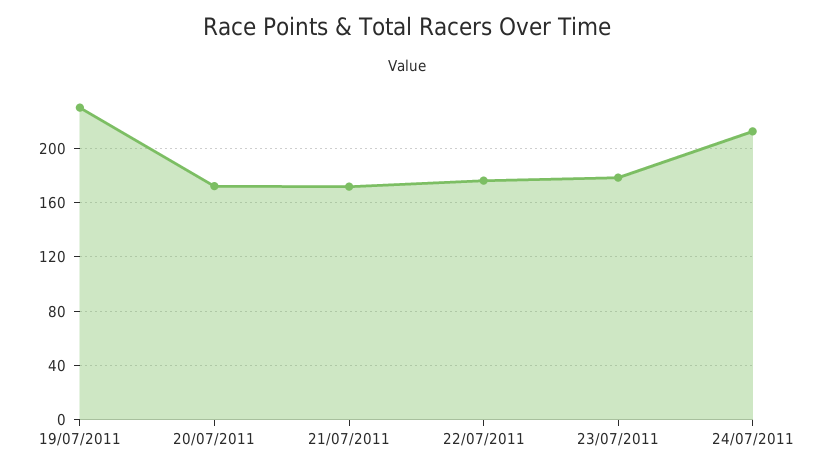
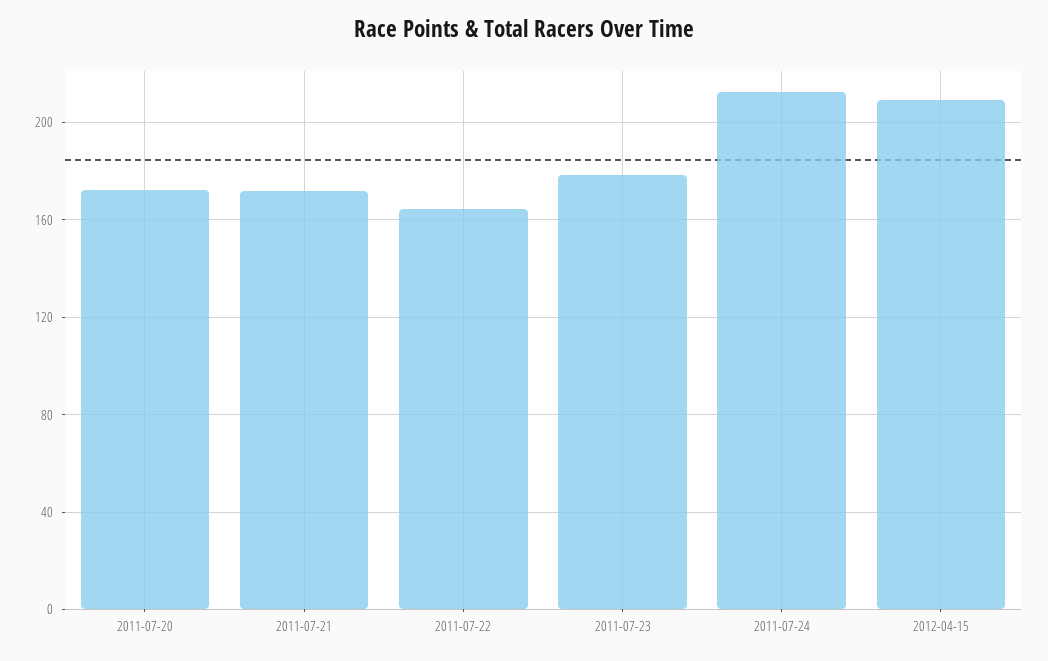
19/07/2011: 230 -> none
22/07/2011: 175 -> 165
2012-04-15: none -> 210

